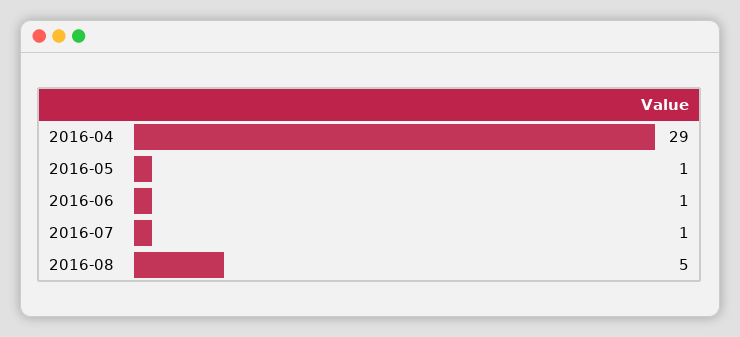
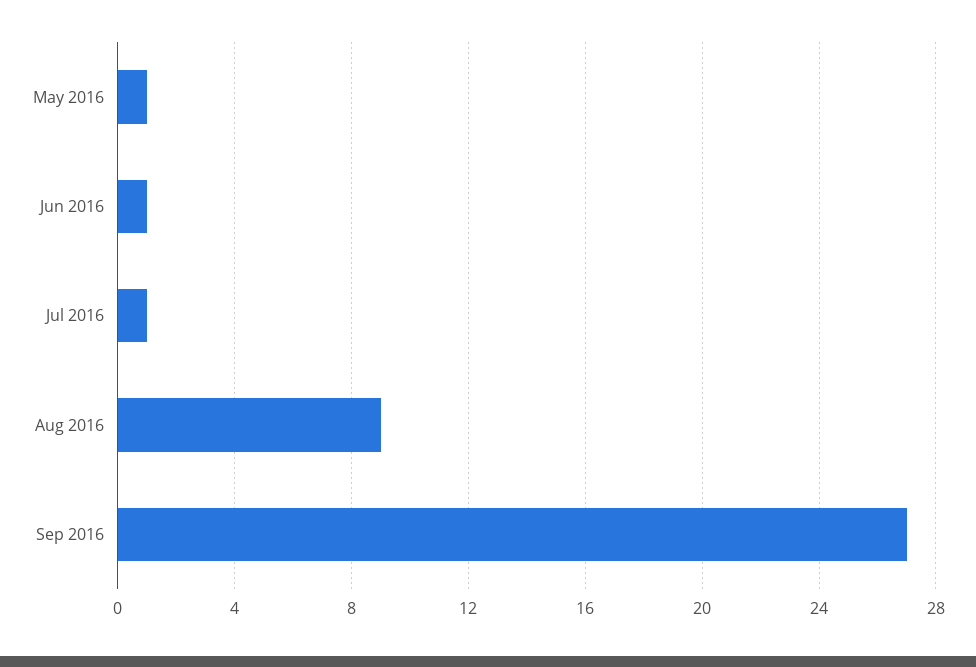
2016-04: 29 -> none
2016-08: 5 -> 9
Sep 2016: none -> 27

